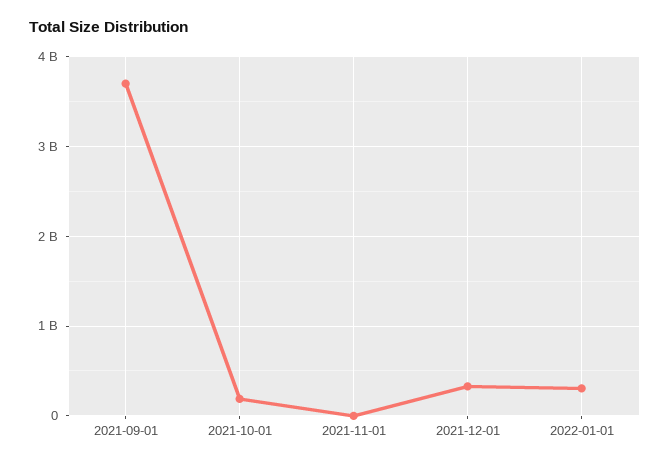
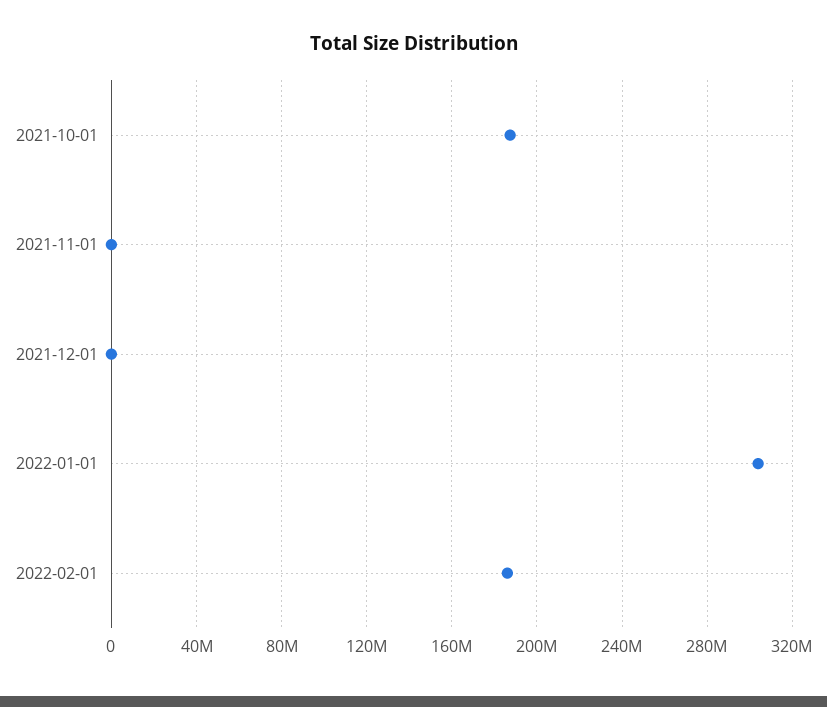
2021-09-01: 3700000000 -> none
2021-12-01: 300000000 -> 0
2022-02-01: none -> 185000000

